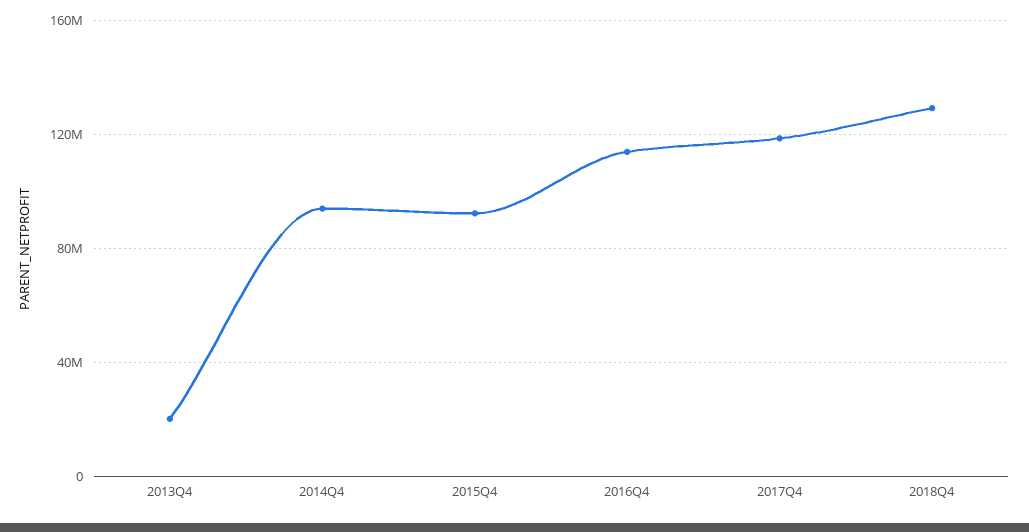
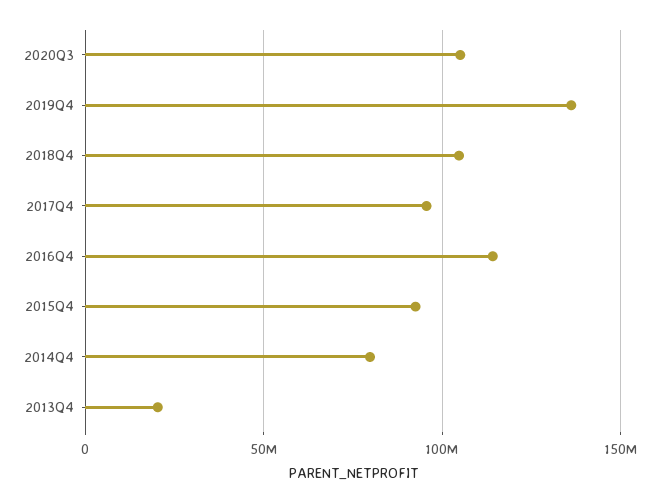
2014Q4: 95000000 -> 80000000
2017Q4: 120000000 -> 95000000
2018Q4: 130000000 -> 105000000
2020Q3: none -> 105000000
2019Q4: none -> 135000000

